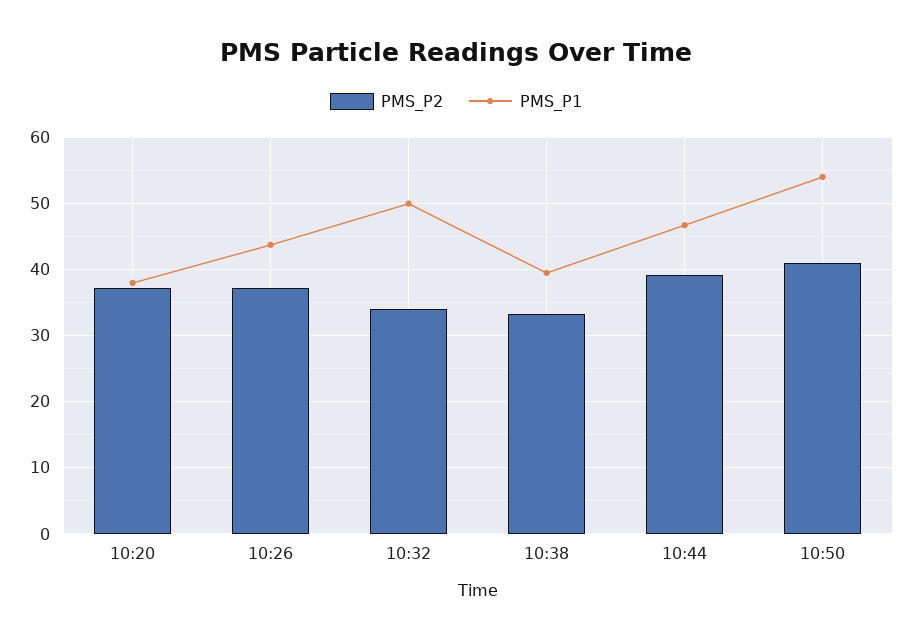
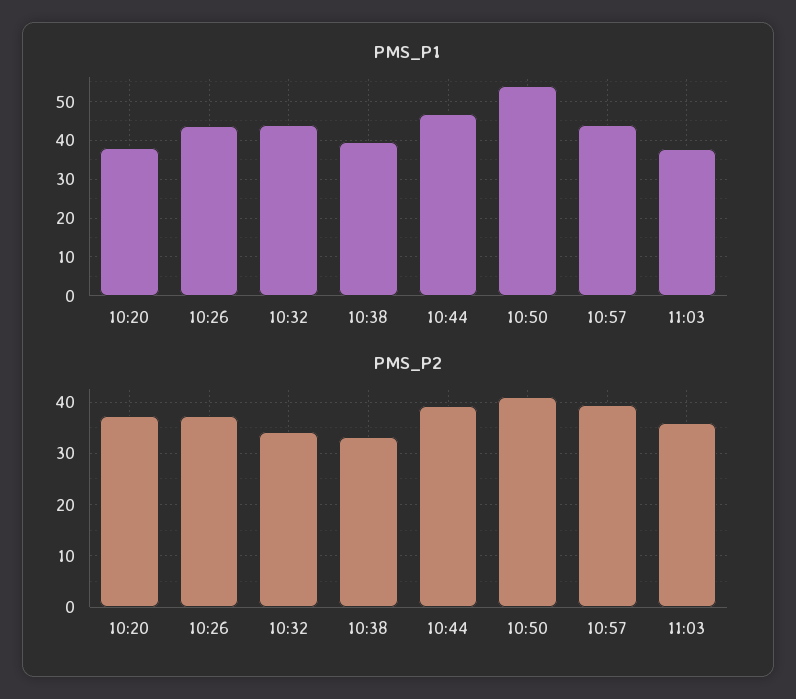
PMS_P1, 10:32: 50 -> 44
PMS_P1, 10:57: none -> 44
PMS_P1, 11:03: none -> 38
PMS_P2, 10:57: none -> 40
PMS_P2, 11:03: none -> 36

